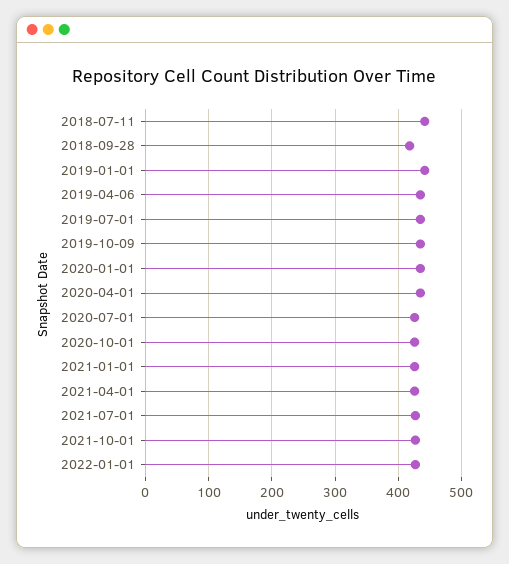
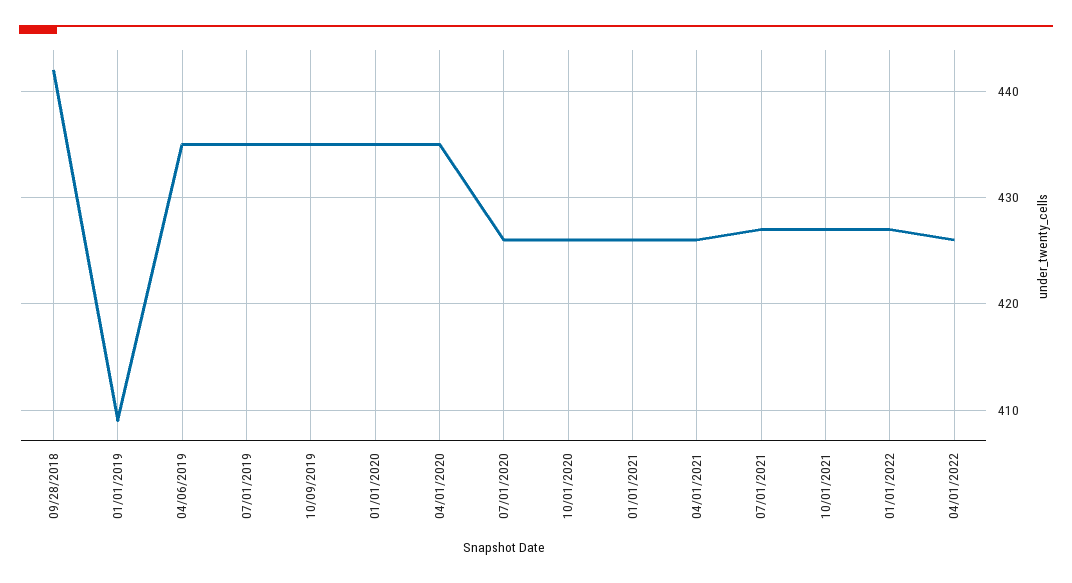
2018-07-11: 440 -> none
2018-09-28: 420 -> 442
2019-01-01: 440 -> 409
04/01/2022: none -> 426

